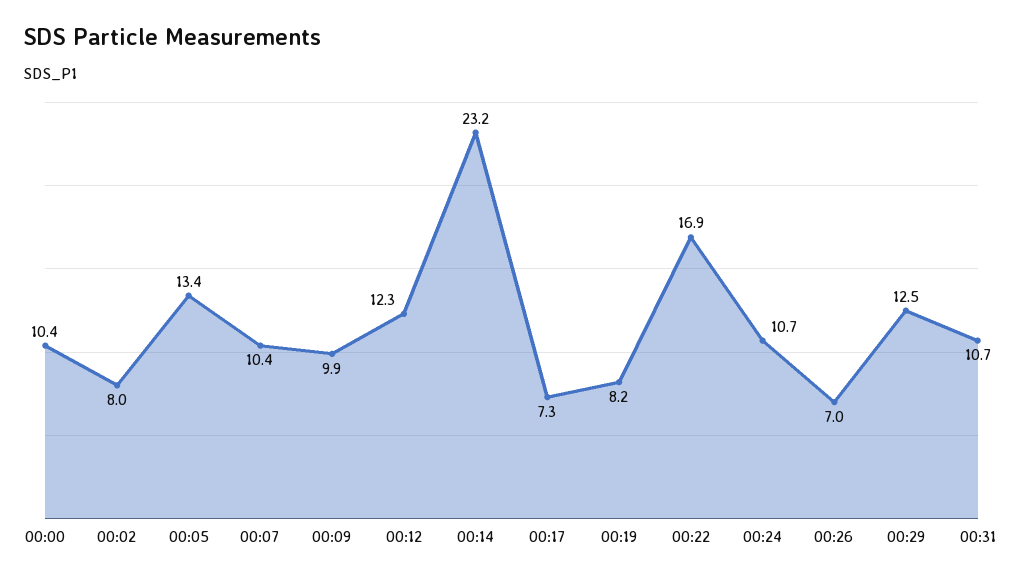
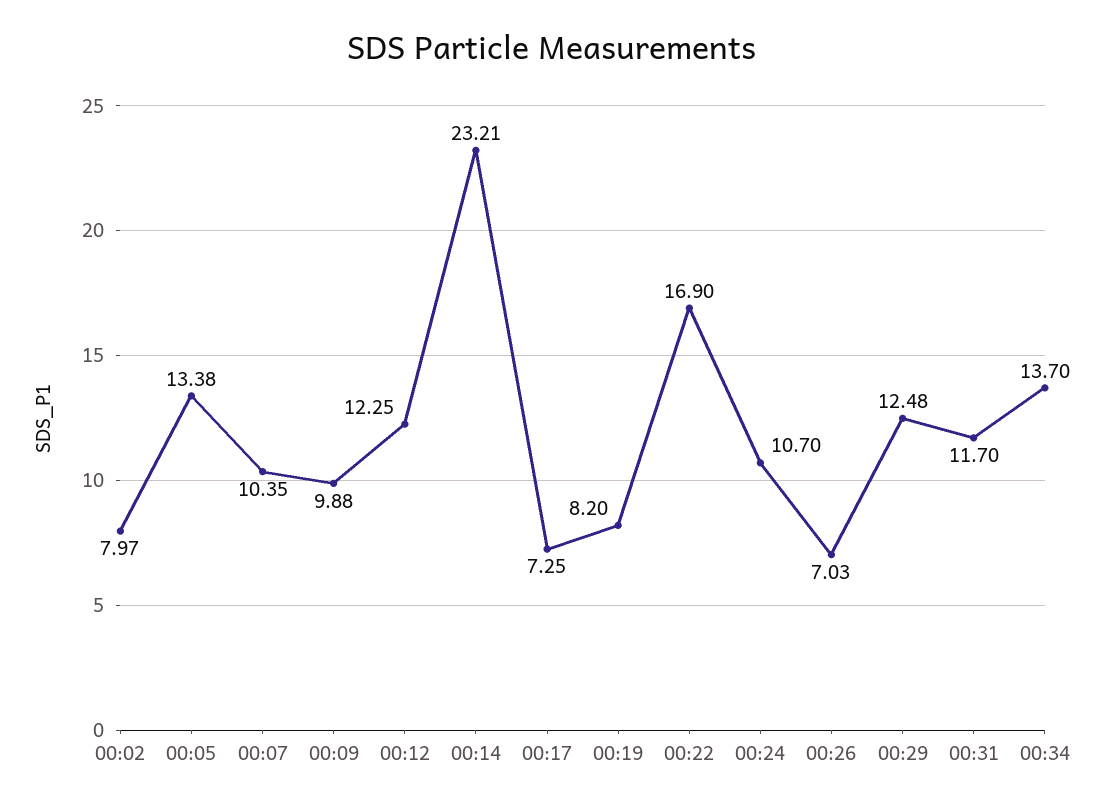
00:00: 10.4 -> none
00:31: 10.7 -> 11.7
00:34: none -> 13.7

